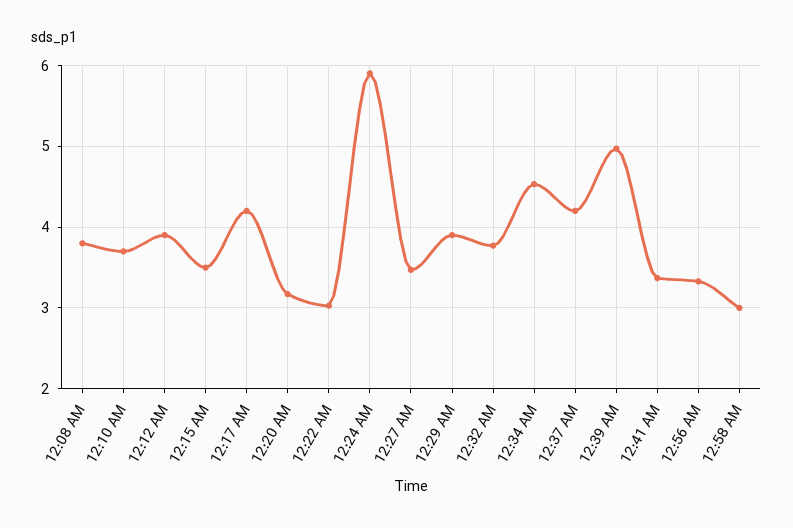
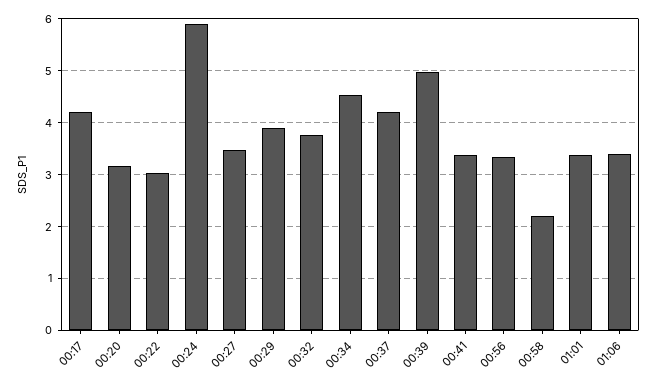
12:08 AM: 3.8 -> none
12:10 AM: 3.7 -> none
12:12 AM: 3.9 -> none
12:15 AM: 3.5 -> none
12:58 AM: 3 -> 2.2
01:01: none -> 3.4
01:06: none -> 3.4

